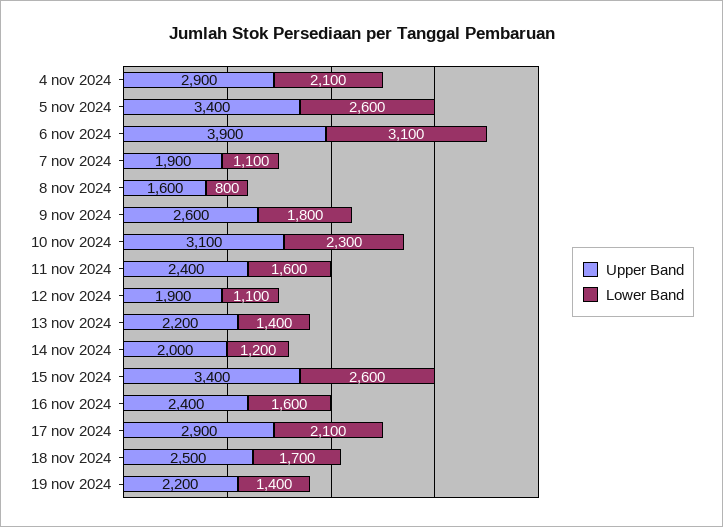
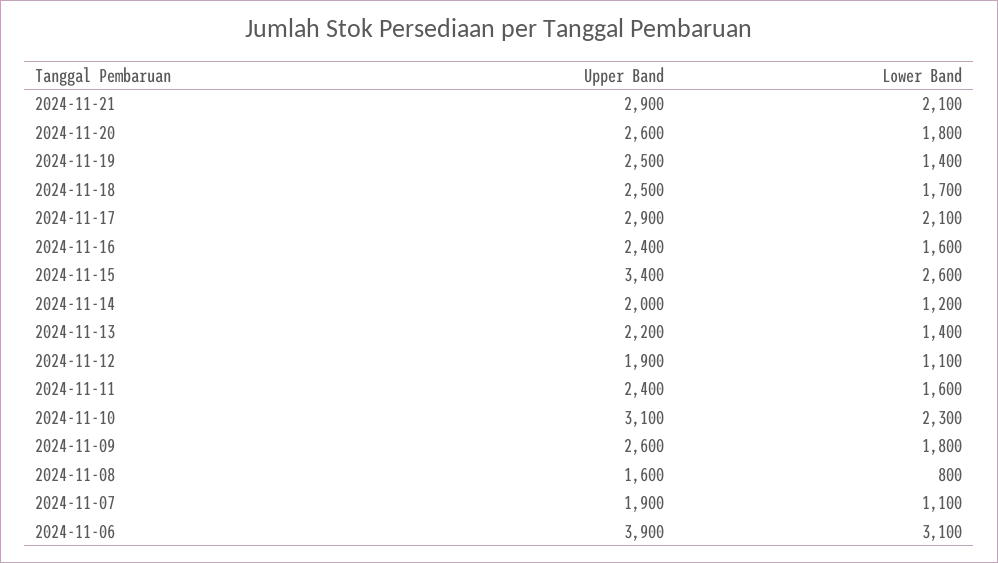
Upper Band, 4 nov 2024: 2900 -> none
Lower Band, 4 nov 2024: 2100 -> none
Upper Band, 5 nov 2024: 3400 -> none
Lower Band, 5 nov 2024: 2600 -> none
Upper Band, 19 nov 2024: 2200 -> 2500
Upper Band, 2024-11-21: none -> 2900
Lower Band, 2024-11-21: none -> 2100
Upper Band, 2024-11-20: none -> 2600
Lower Band, 2024-11-20: none -> 1800

